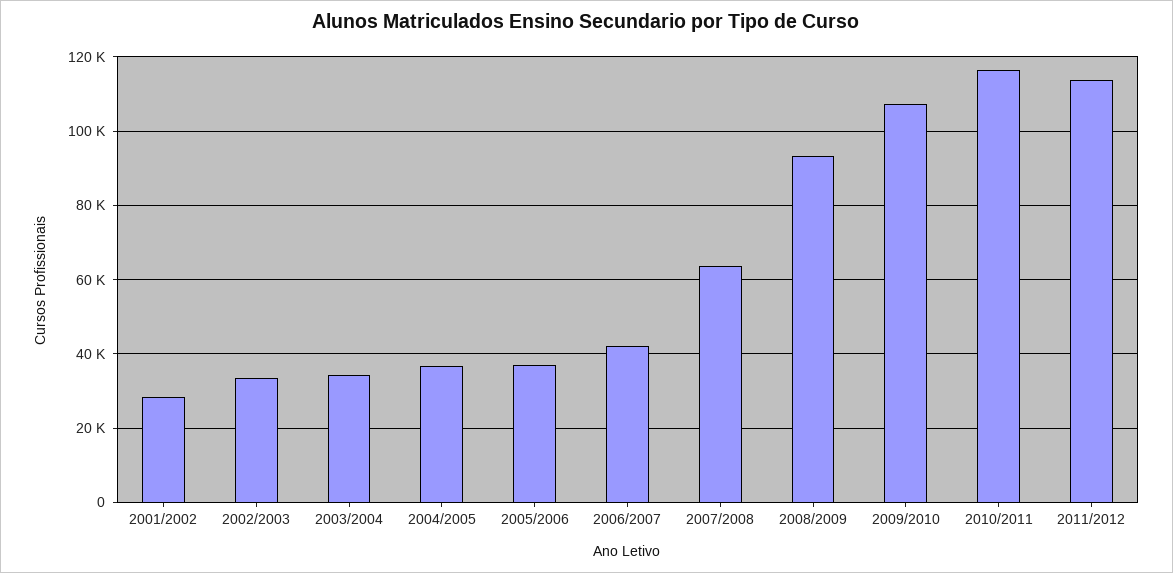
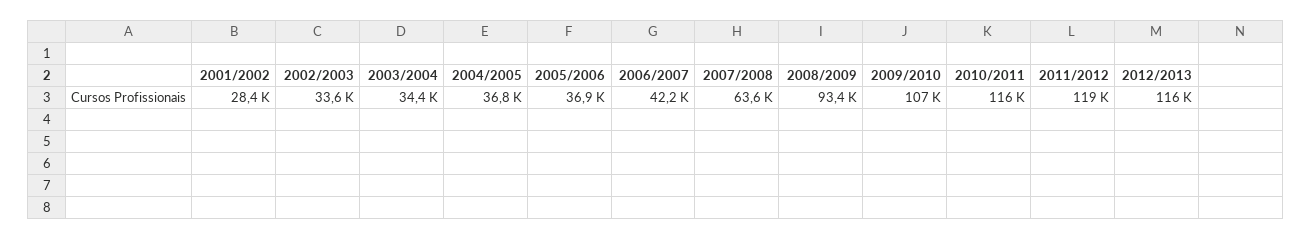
2011/2012: 114000 -> 119000
2012/2013: none -> 116000

